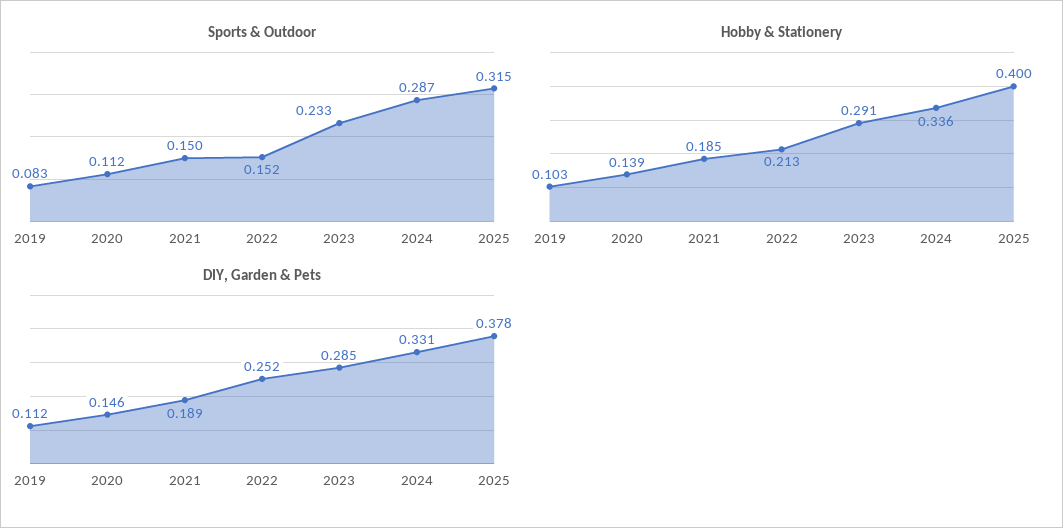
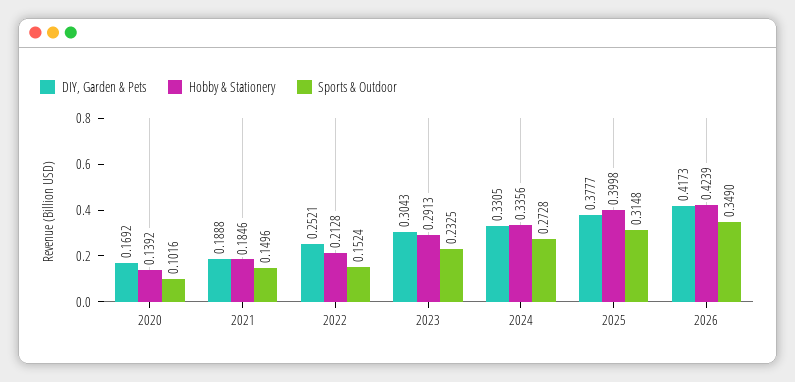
Sports & Outdoor, 2019: 0.083 -> none
Sports & Outdoor, 2020: 0.112 -> 0.1016
Sports & Outdoor, 2024: 0.287 -> 0.2728
Hobby & Stationery, 2019: 0.103 -> none
DIY, Garden & Pets, 2019: 0.112 -> none
DIY, Garden & Pets, 2020: 0.146 -> 0.1692
DIY, Garden & Pets, 2023: 0.285 -> 0.3043
DIY, Garden & Pets, 2026: none -> 0.4173
Hobby & Stationery, 2026: none -> 0.4239
Sports & Outdoor, 2026: none -> 0.349

